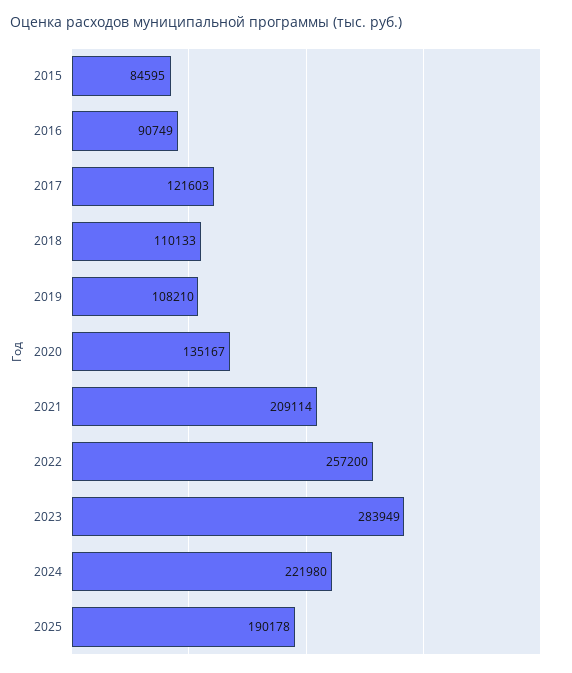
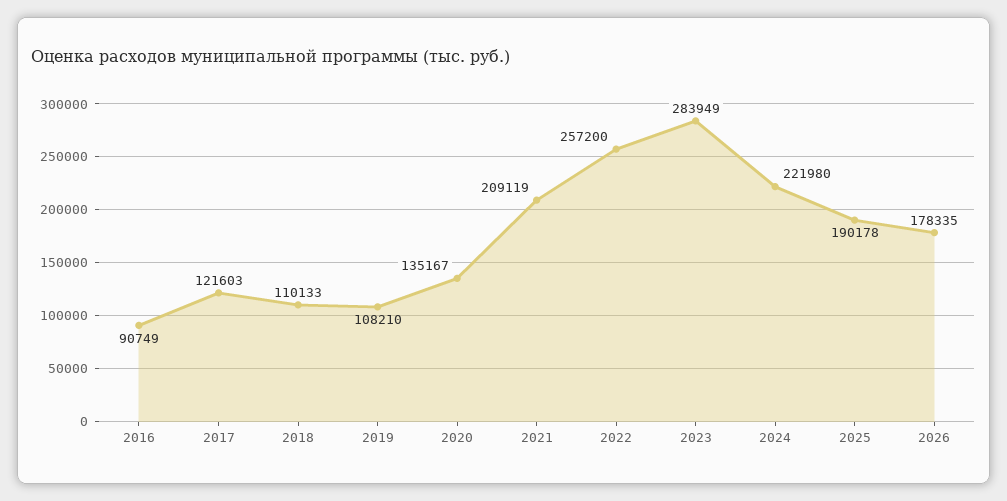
2015: 84595 -> none
2021: 209114 -> 209119
2026: none -> 178335

